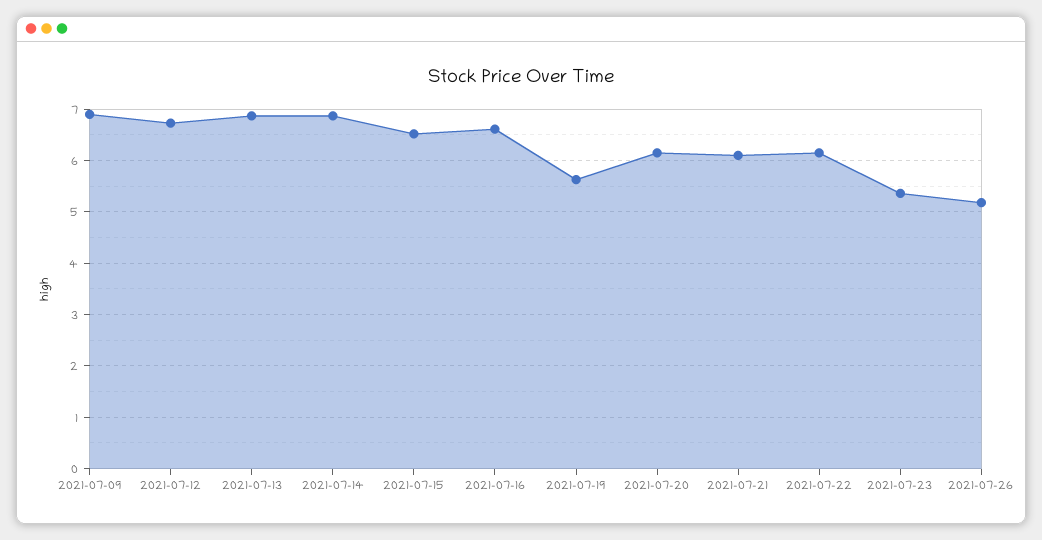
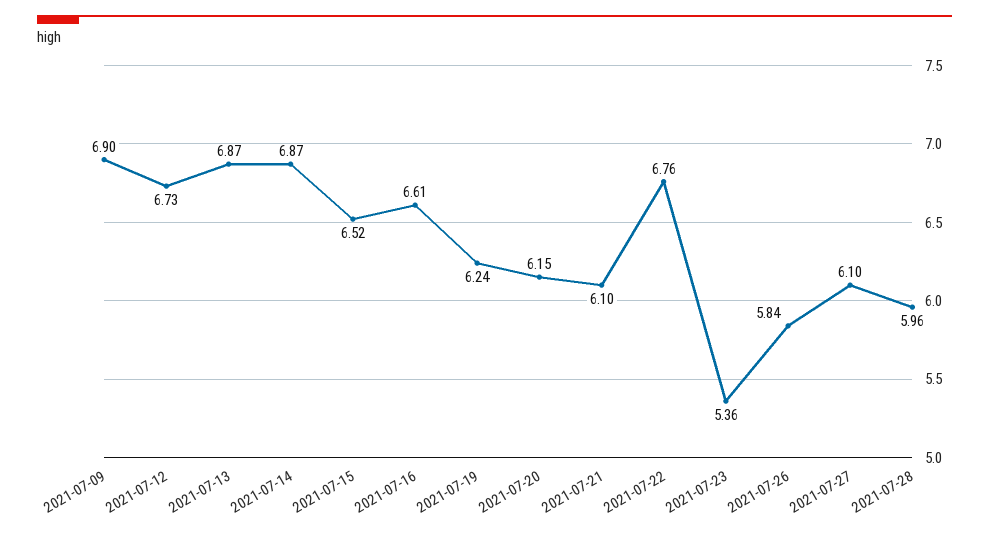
2021-07-19: 5.6 -> 6.24
2021-07-22: 6.2 -> 6.76
2021-07-26: 5.2 -> 5.84
2021-07-27: none -> 6.1
2021-07-28: none -> 5.96

